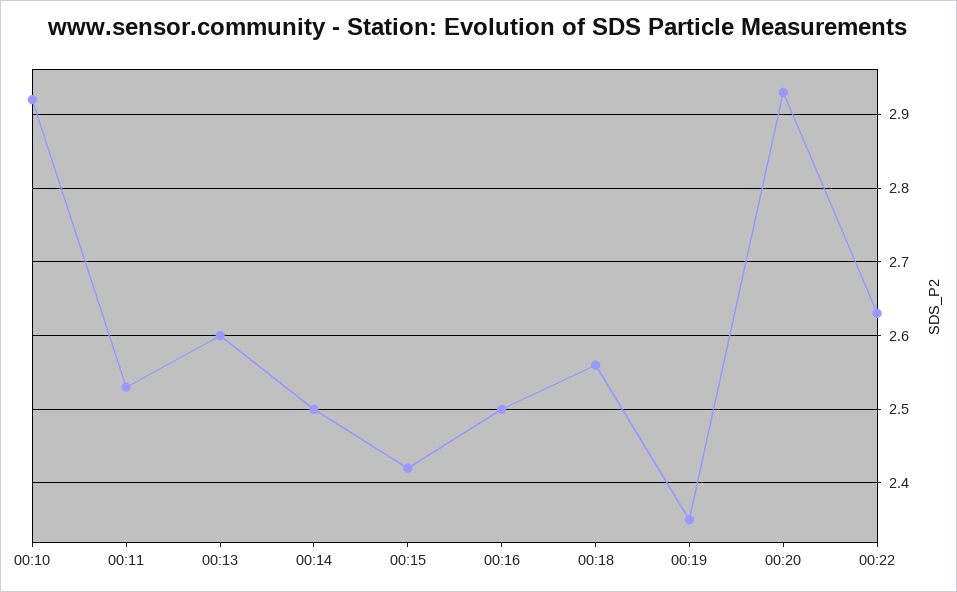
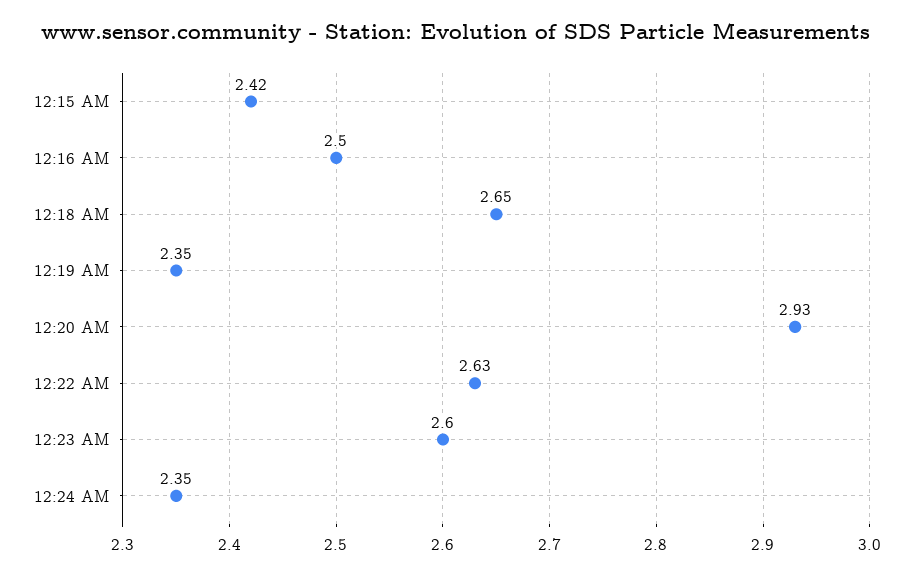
00:10: 2.92 -> none
00:11: 2.53 -> none
00:13: 2.6 -> none
00:14: 2.5 -> none
00:18: 2.56 -> 2.65
12:23 AM: none -> 2.6
12:24 AM: none -> 2.35

